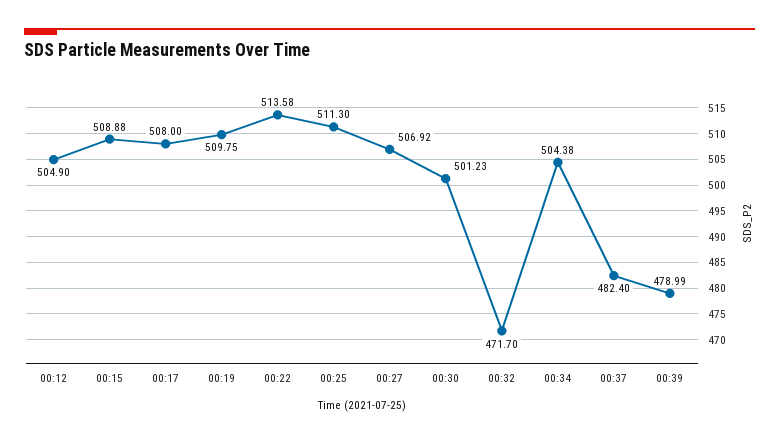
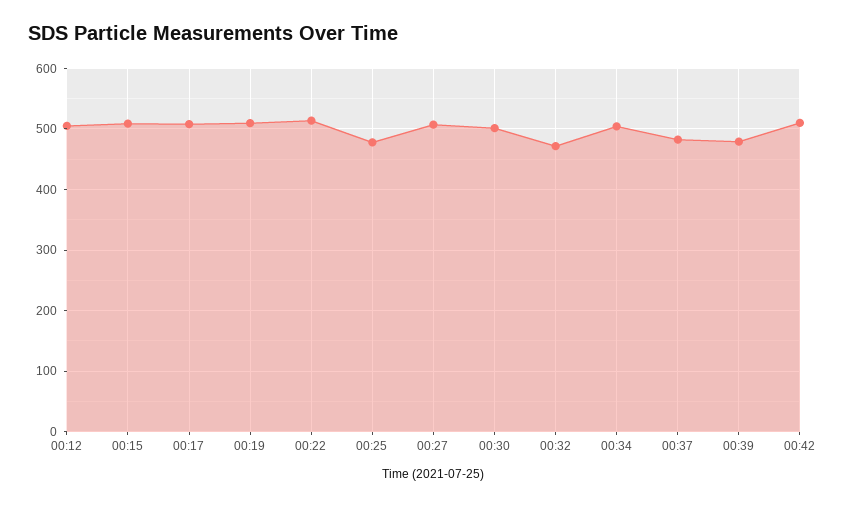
00:25: 511.3 -> 480
00:42: none -> 510

